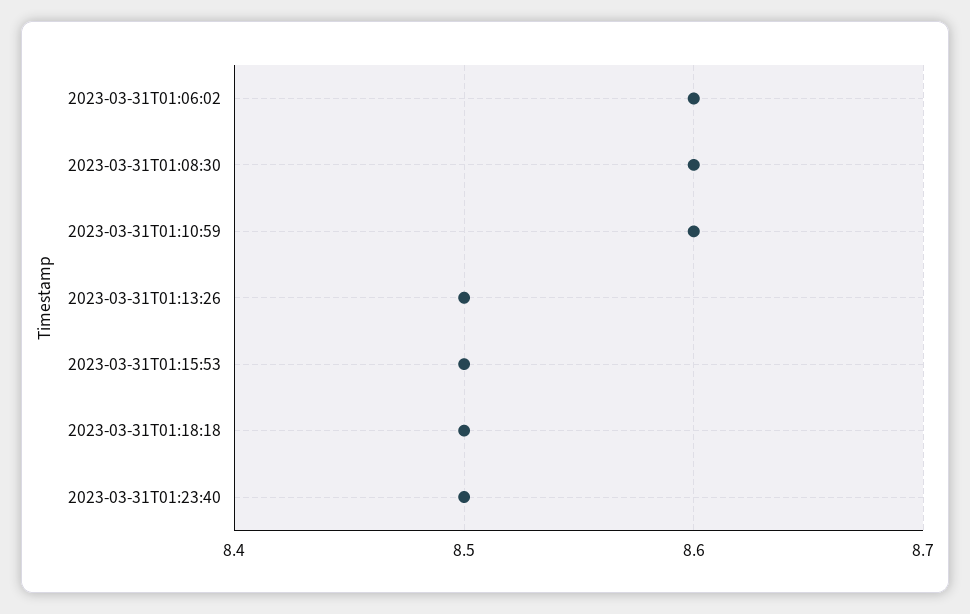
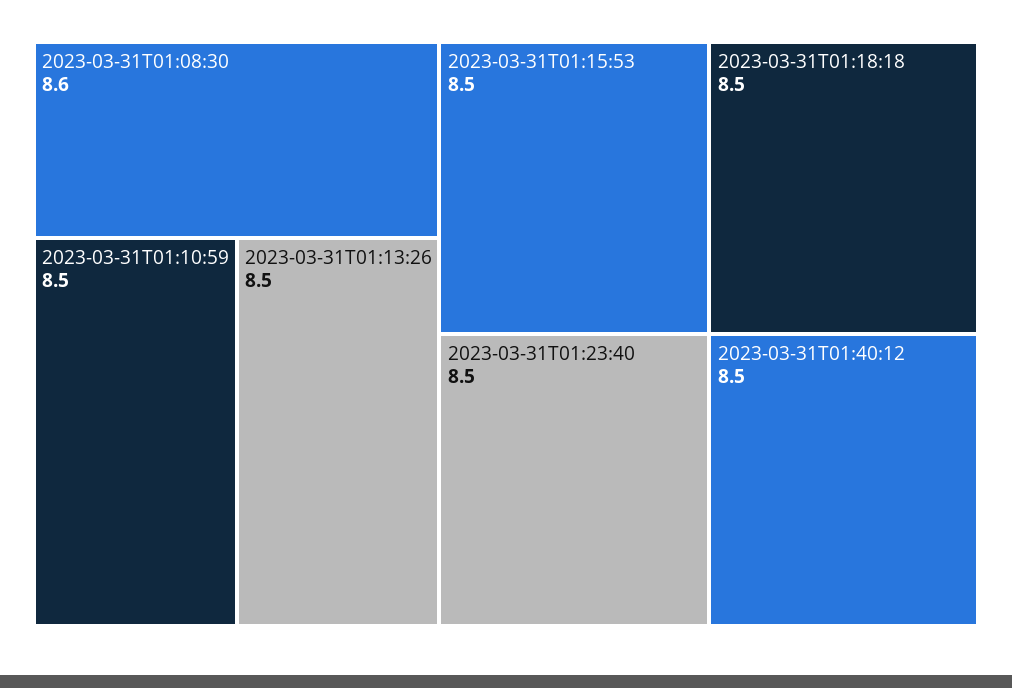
2023-03-31T01:06:02: 8.6 -> none
2023-03-31T01:10:59: 8.6 -> 8.5
2023-03-31T01:40:12: none -> 8.5

